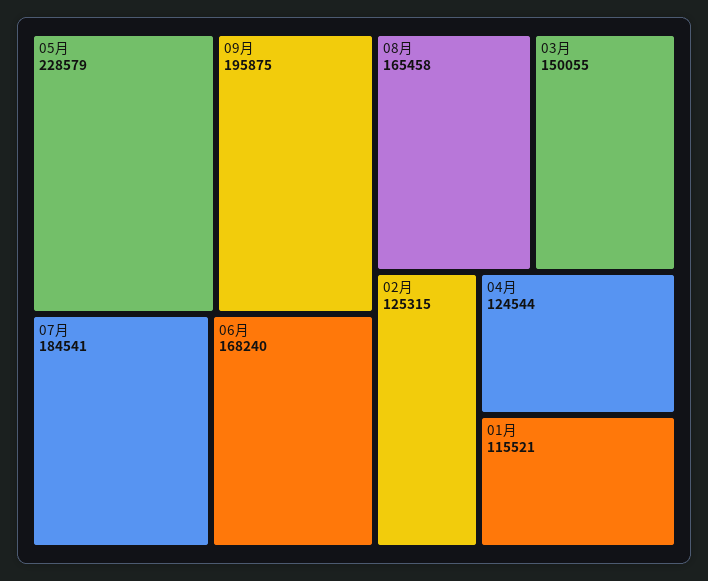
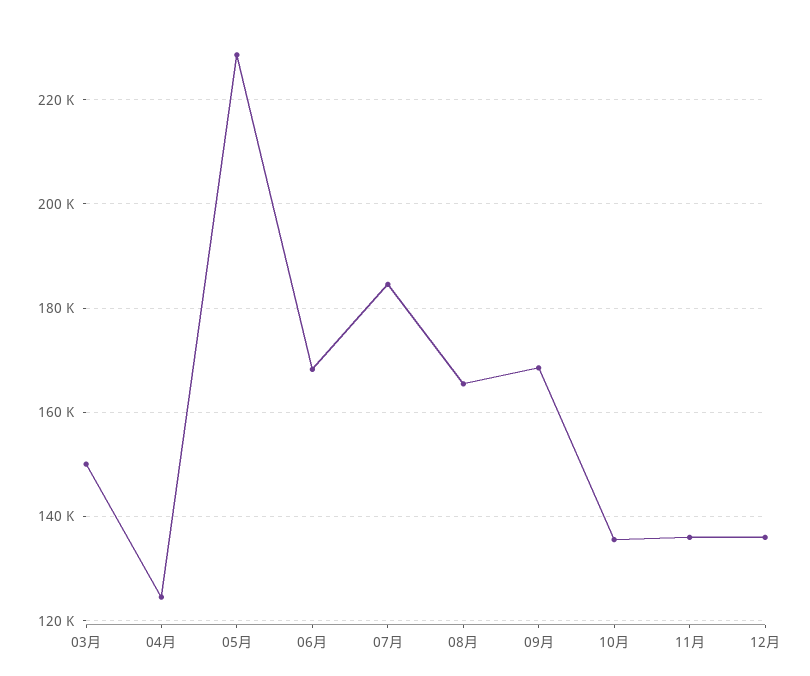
09月: 195875 -> 168000
02月: 125315 -> none
01月: 115521 -> none
10月: none -> 136000
11月: none -> 136000
12月: none -> 136000

